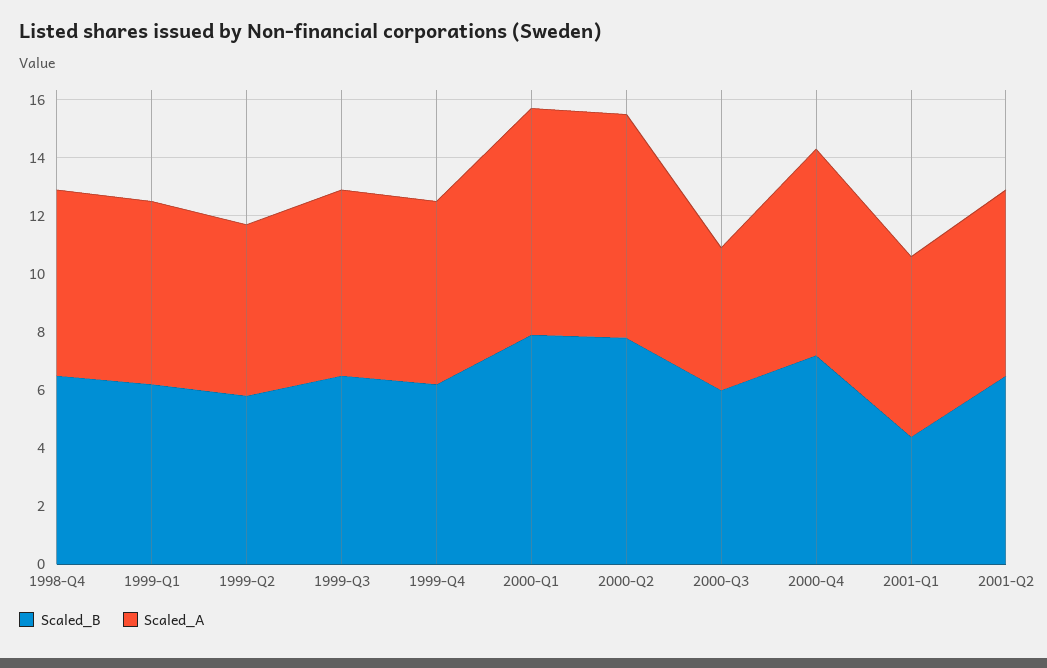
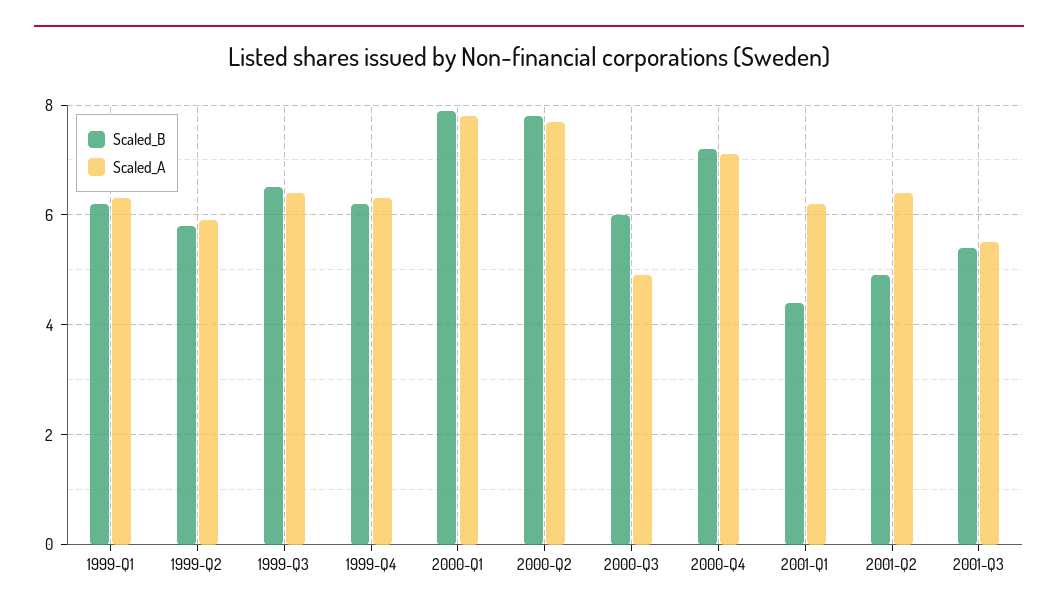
Scaled_B, 1998-Q4: 6.5 -> none
Scaled_A, 1998-Q4: 6.5 -> none
Scaled_B, 2001-Q2: 6.5 -> 5
Scaled_B, 2001-Q3: none -> 5.5
Scaled_A, 2001-Q3: none -> 5.5

